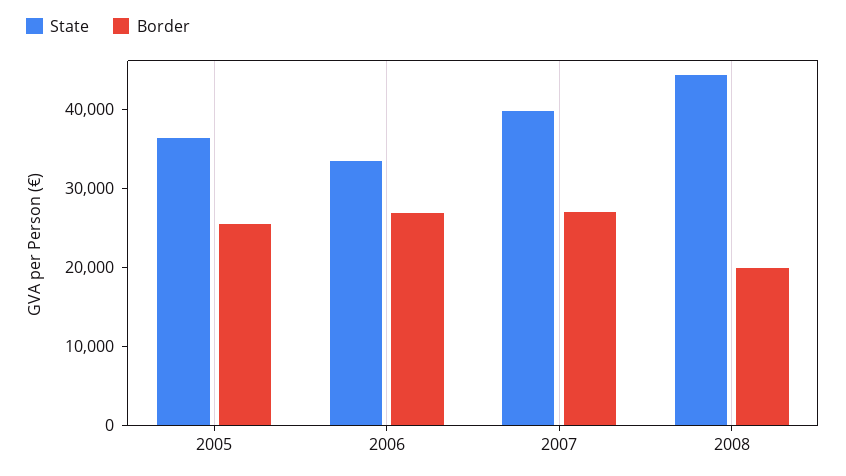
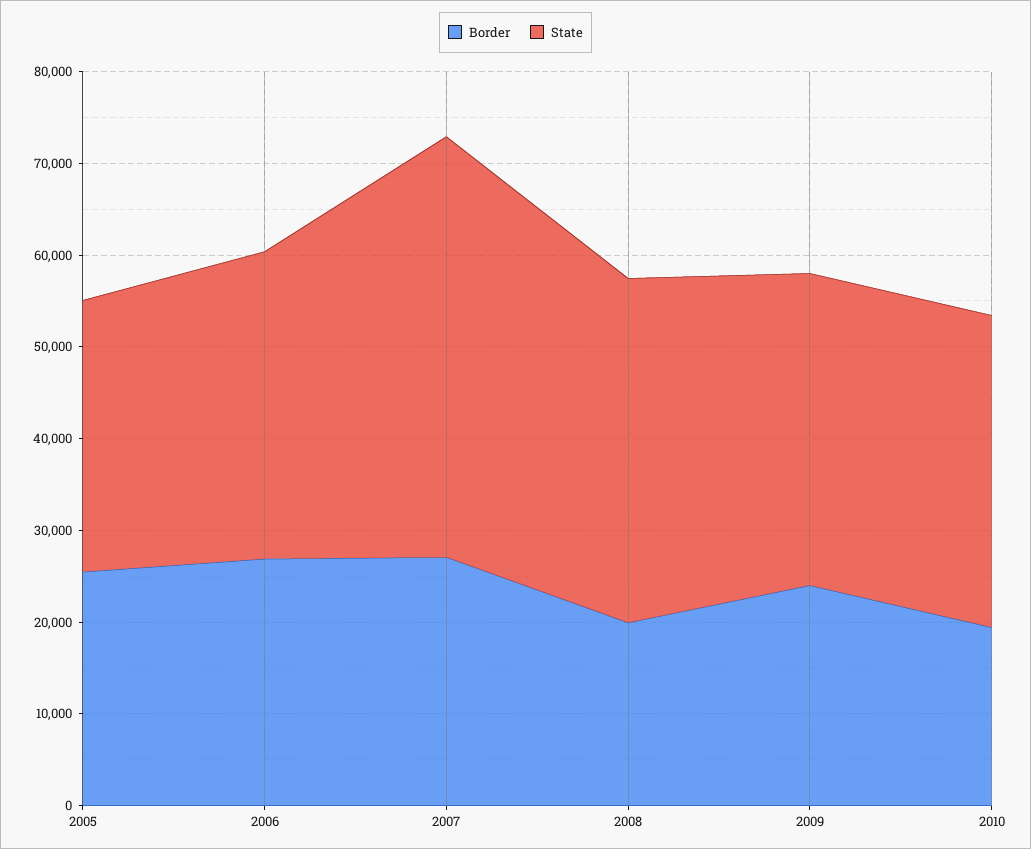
State, 2005: 36000 -> 30000
State, 2007: 40000 -> 46000
State, 2008: 44000 -> 38000
Border, 2009: none -> 24000
State, 2009: none -> 34000
Border, 2010: none -> 20000
State, 2010: none -> 34000

